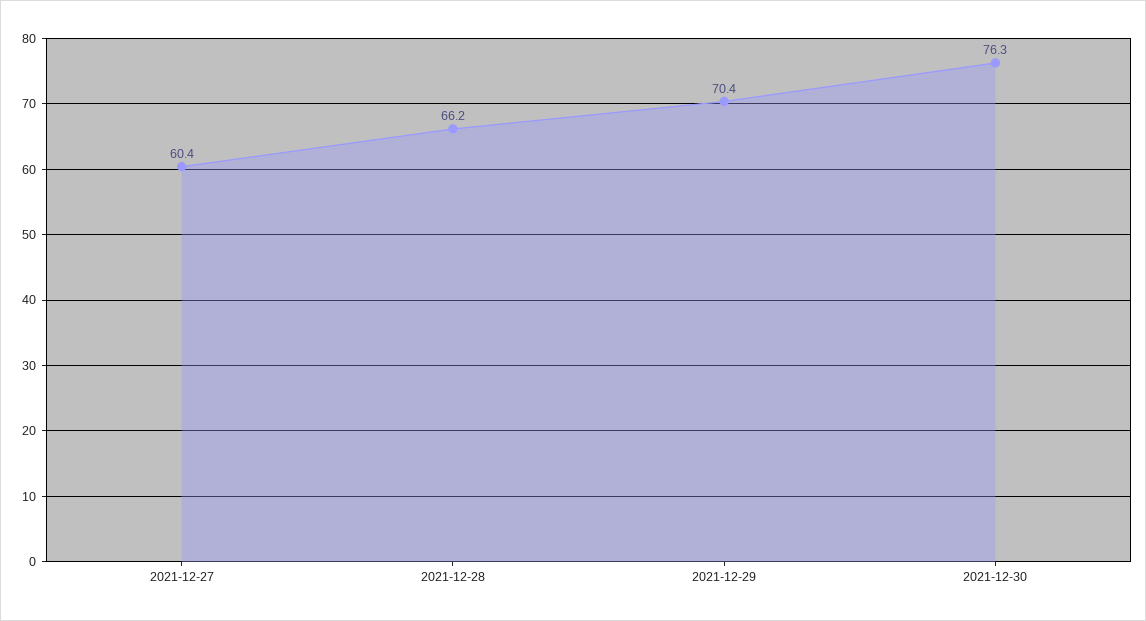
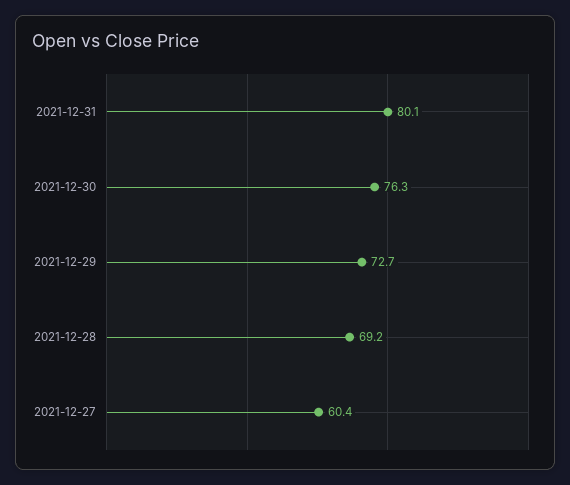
2021-12-28: 66.2 -> 69.2
2021-12-29: 70.4 -> 72.7
2021-12-31: none -> 80.1

